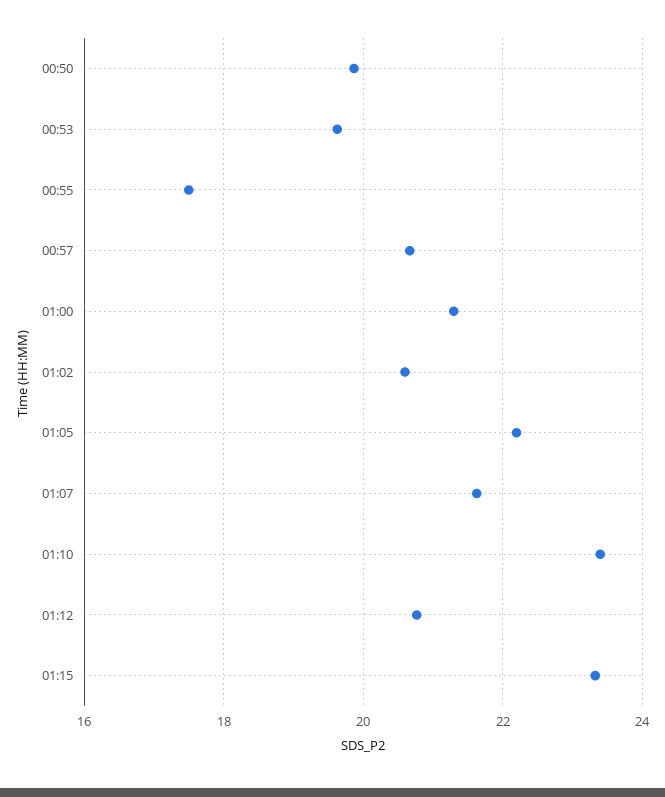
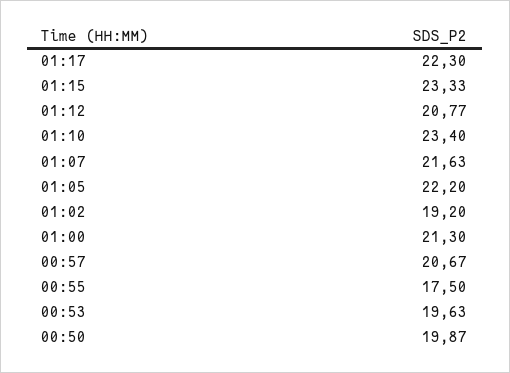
01:02: 20.6 -> 19.2
01:17: none -> 22.3

